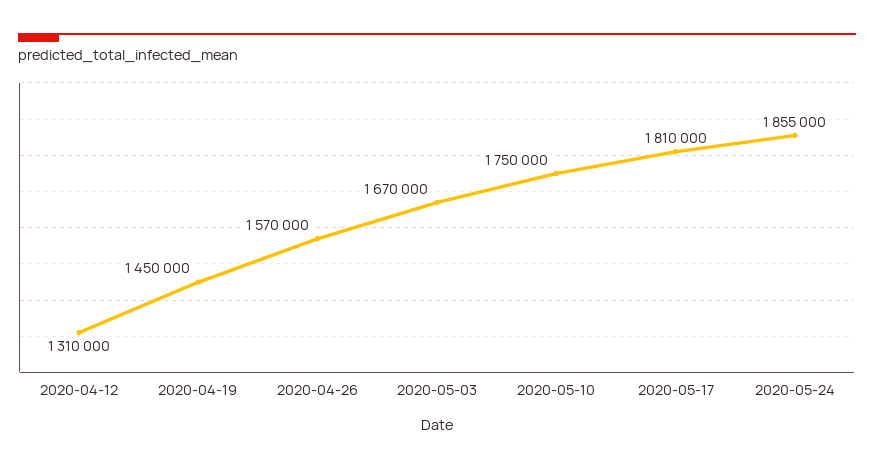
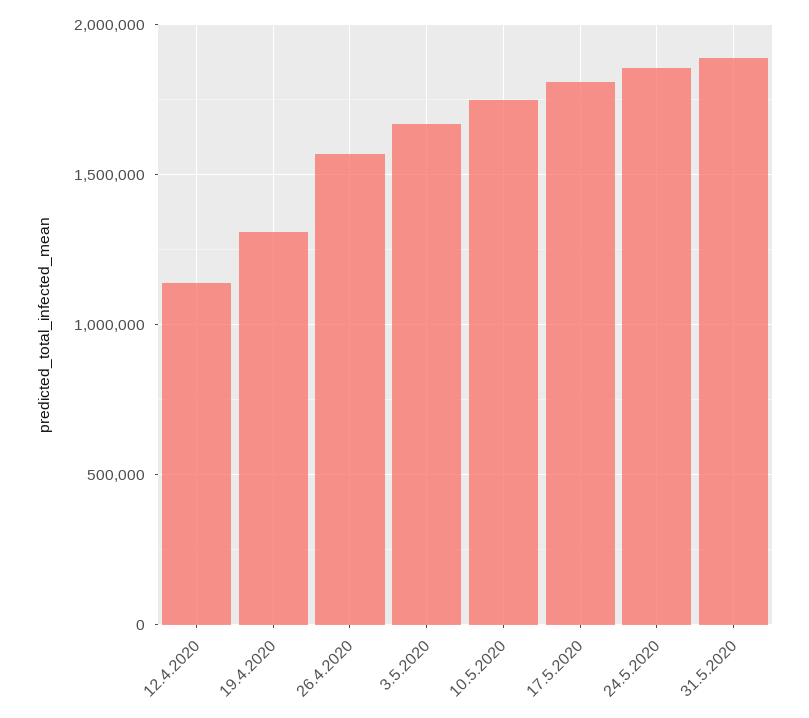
2020-04-12: 1310000 -> 1150000
2020-04-19: 1450000 -> 1300000
31.5.2020: none -> 1900000

